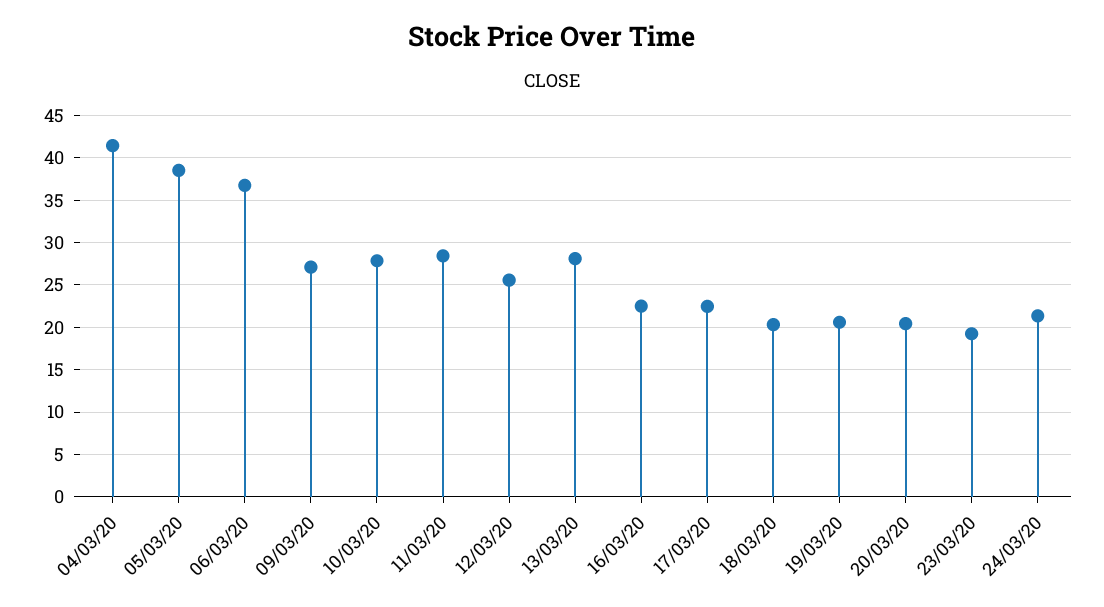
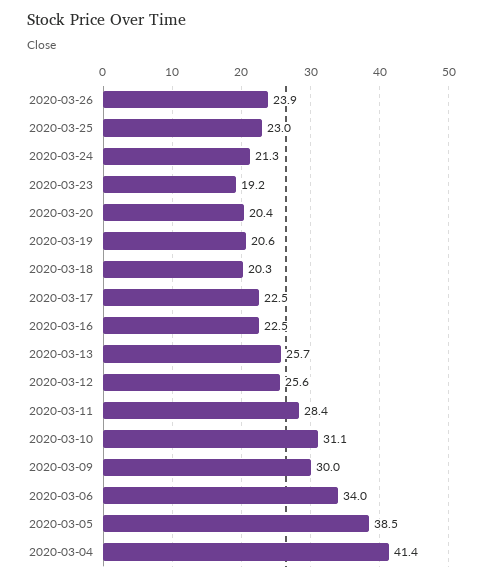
06/03/20: 37 -> 34
09/03/20: 27 -> 30
10/03/20: 28 -> 31.1
13/03/20: 28 -> 25.7
2020-03-26: none -> 23.9
2020-03-25: none -> 23

